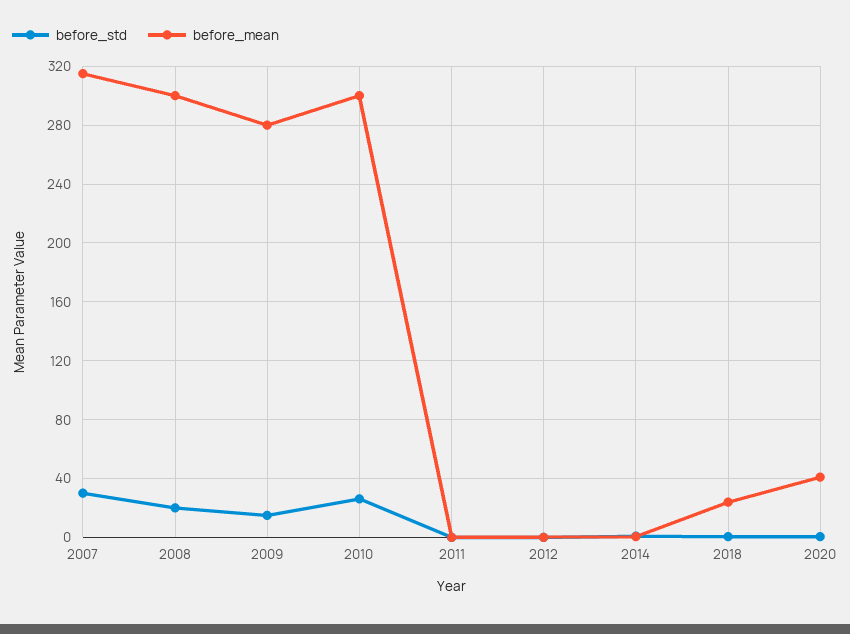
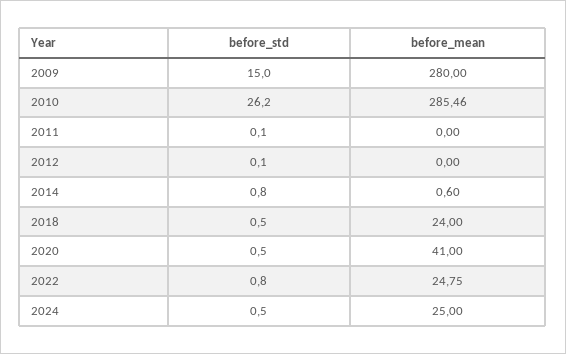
before_std, 2007: 30 -> none
before_mean, 2007: 315 -> none
before_std, 2008: 20 -> none
before_mean, 2008: 300 -> none
before_mean, 2010: 300 -> 285.46
before_std, 2022: none -> 0.8
before_mean, 2022: none -> 24.75
before_std, 2024: none -> 0.5
before_mean, 2024: none -> 25

